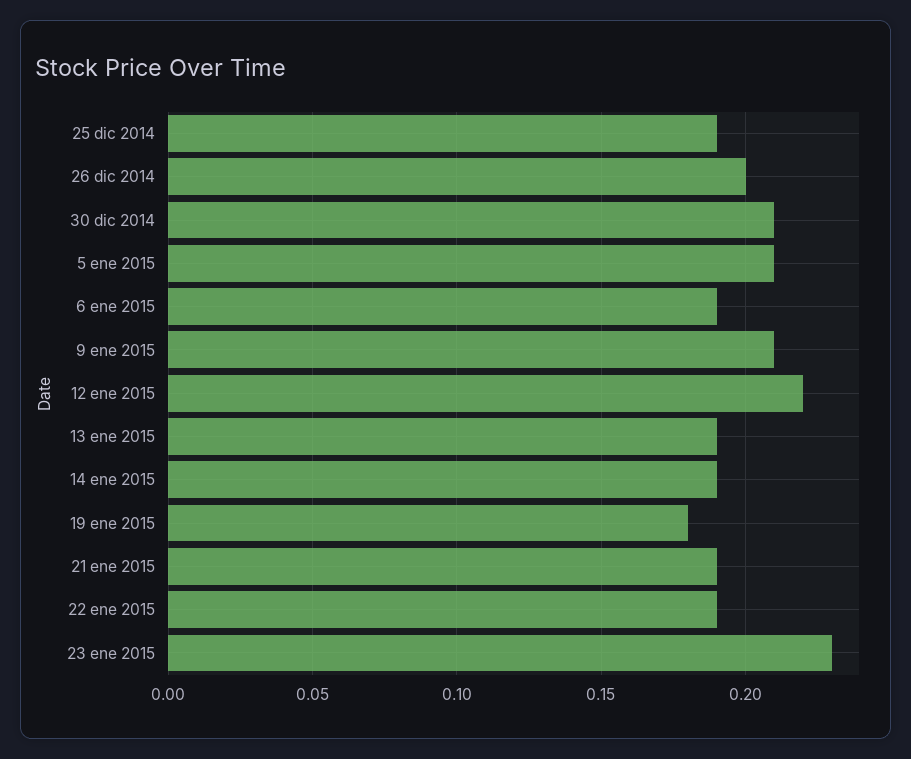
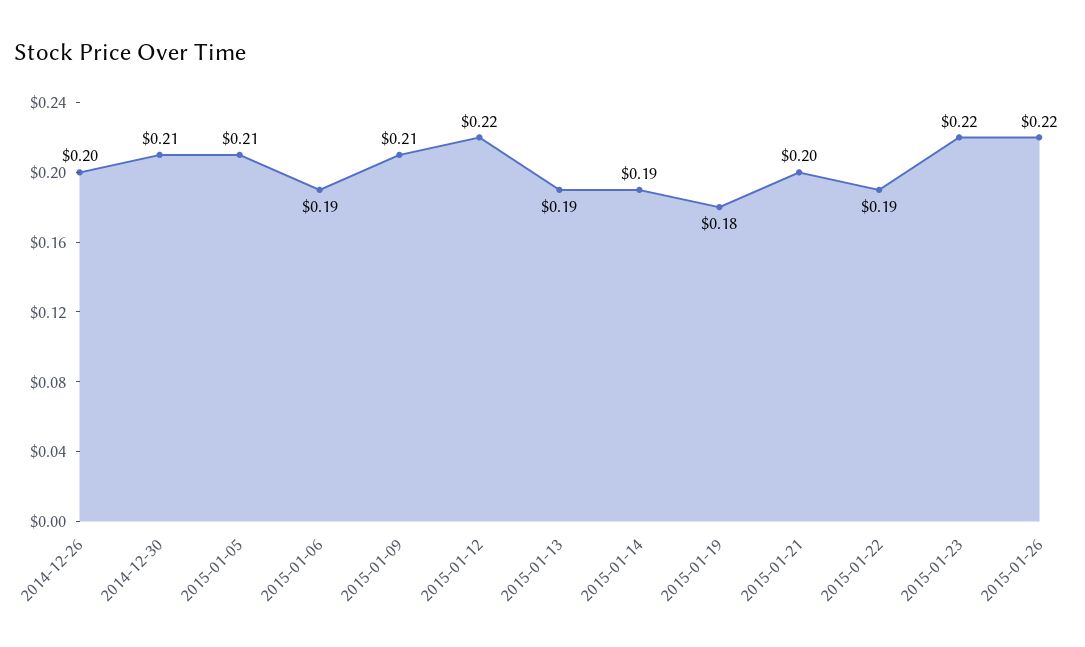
25 dic 2014: 0.19 -> none
21 ene 2015: 0.19 -> 0.2
23 ene 2015: 0.23 -> 0.22
2015-01-26: none -> 0.22

